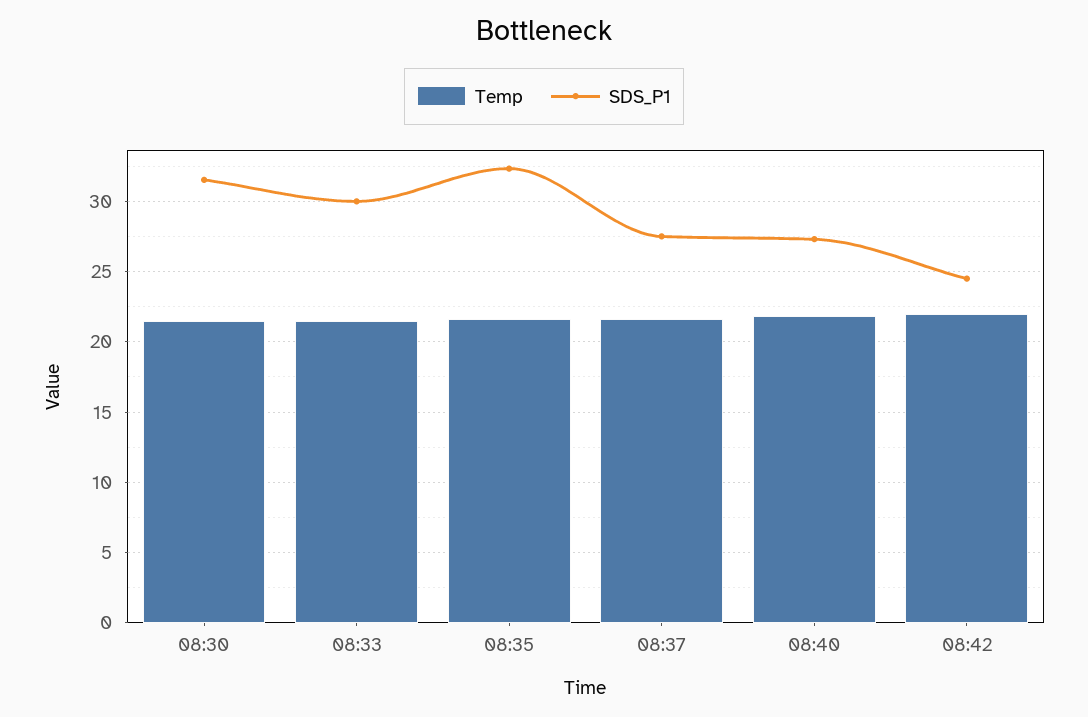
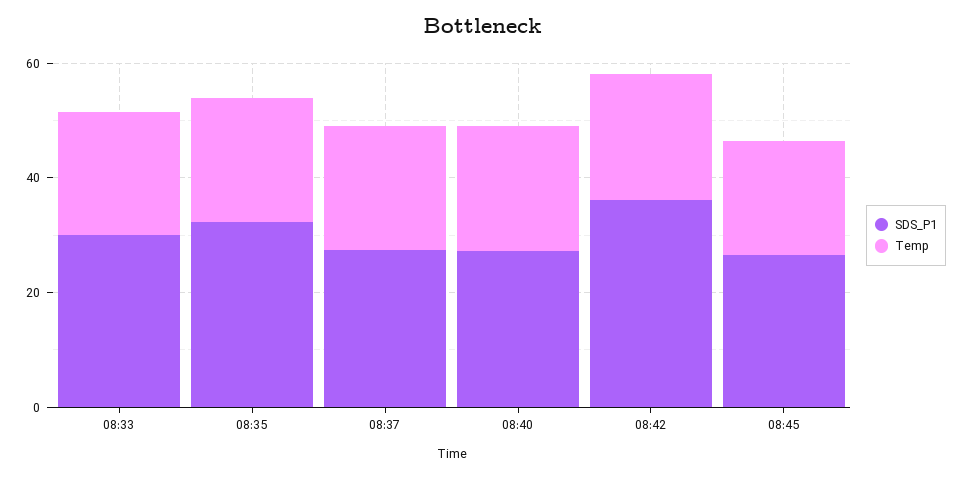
Temp, 08:30: 21.5 -> none
SDS_P1, 08:30: 31.5 -> none
SDS_P1, 08:42: 24.5 -> 35
SDS_P1, 08:45: none -> 25
Temp, 08:45: none -> 20

